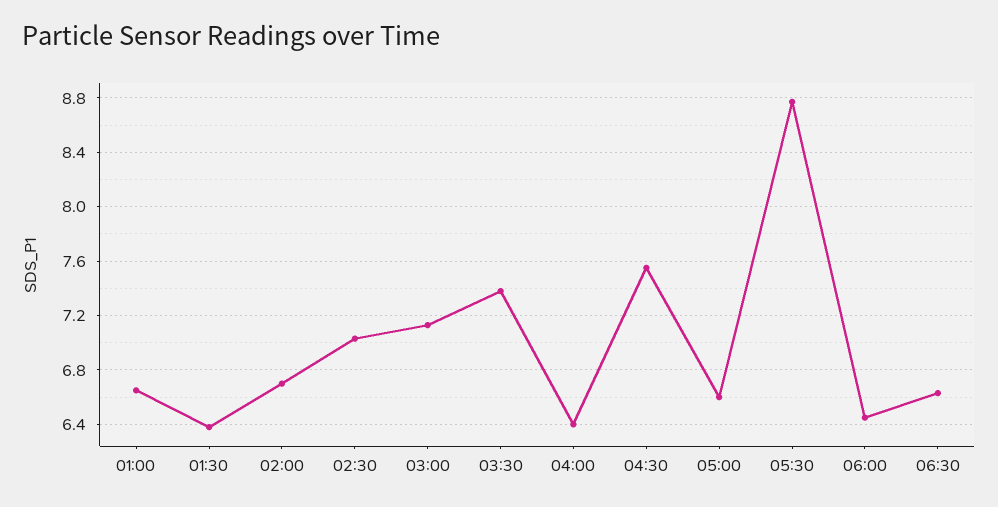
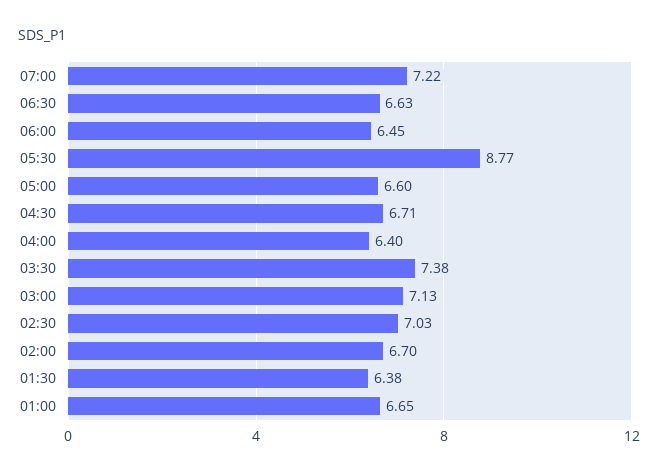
04:30: 7.55 -> 6.71
07:00: none -> 7.22

